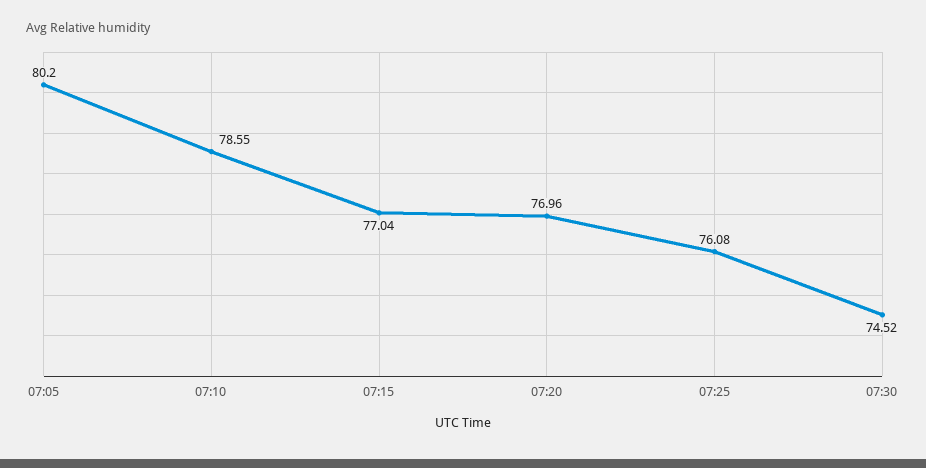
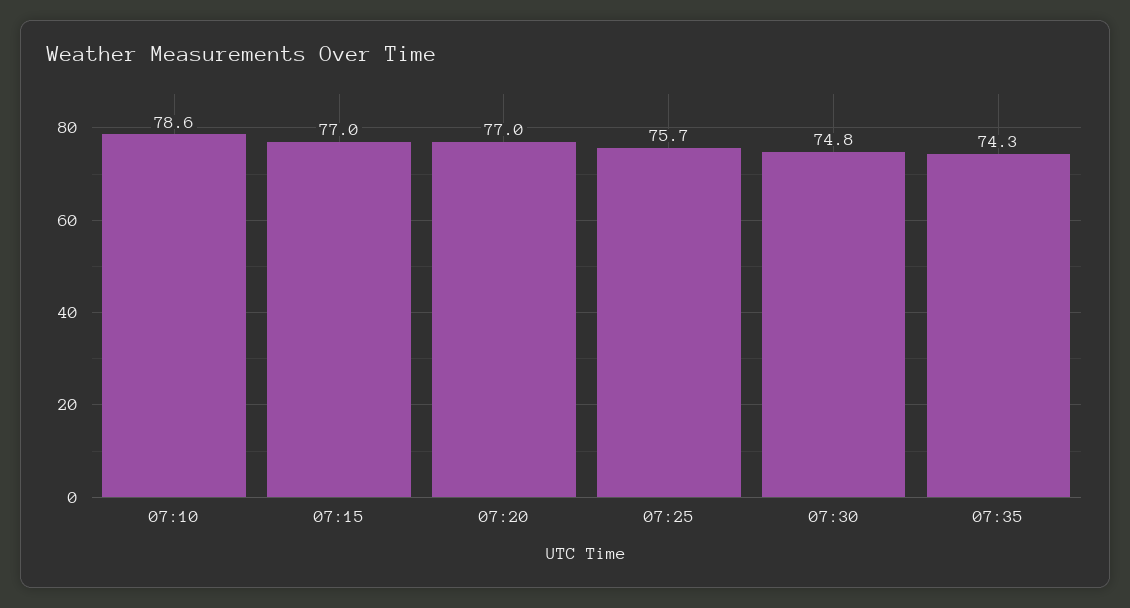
07:05: 80.2 -> none
07:25: 76.08 -> 75.7
07:30: 74.52 -> 74.8
07:35: none -> 74.3

